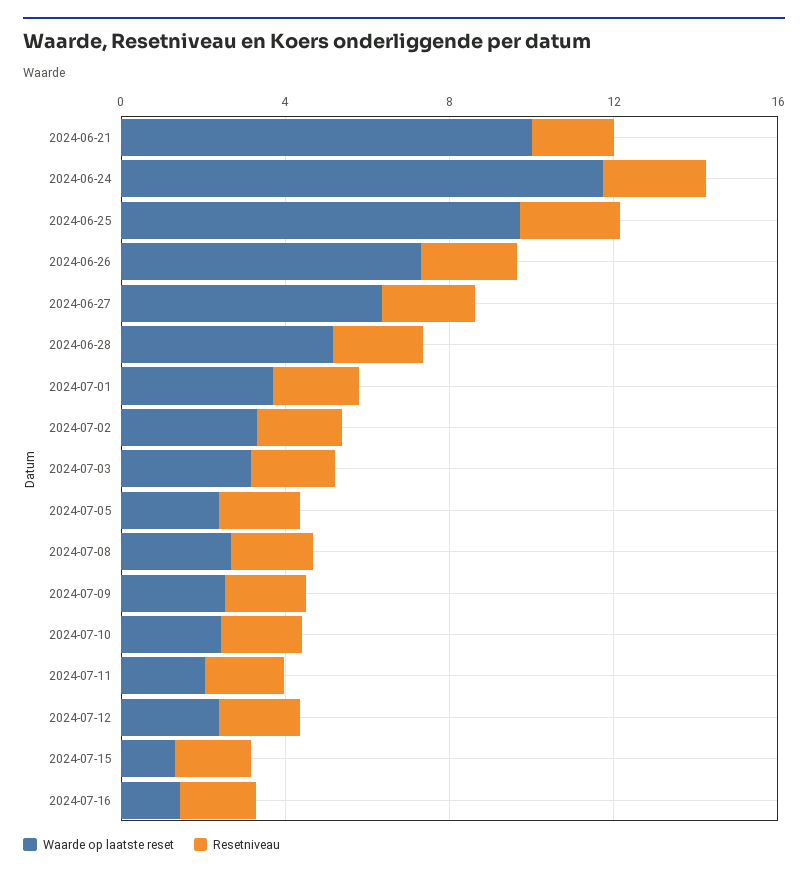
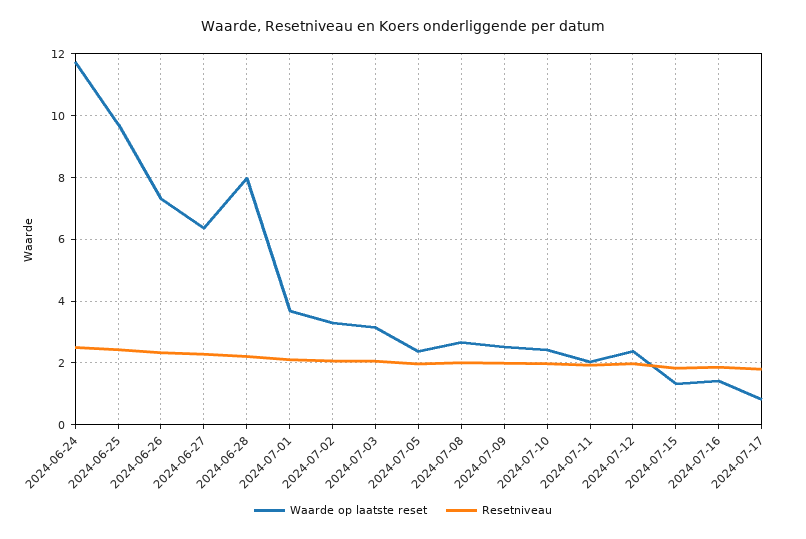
Waarde op laatste reset, 2024-06-21: 10 -> none
Resetniveau, 2024-06-21: 2 -> none
Waarde op laatste reset, 2024-06-28: 5 -> 8
Waarde op laatste reset, 2024-07-17: none -> 0.8
Resetniveau, 2024-07-17: none -> 1.8

